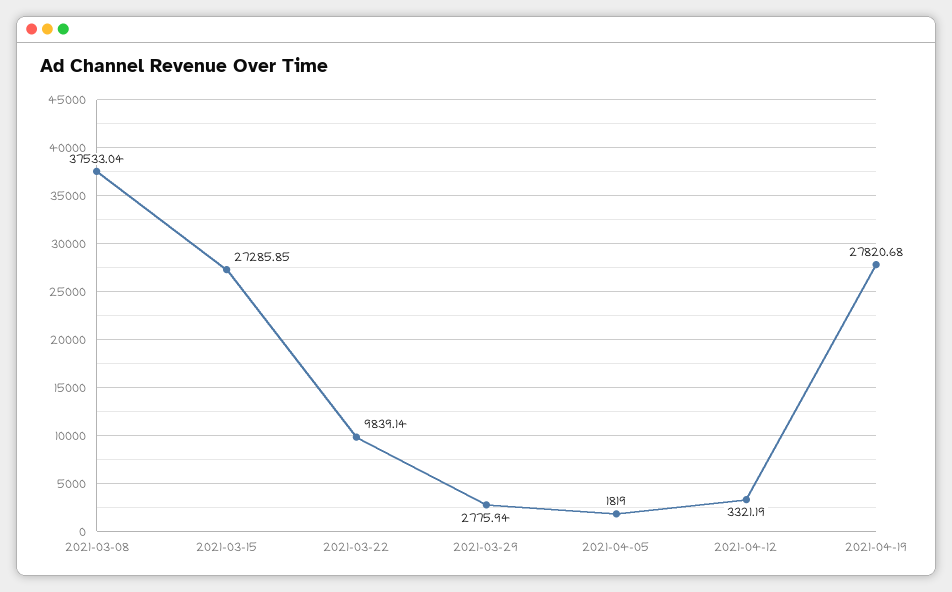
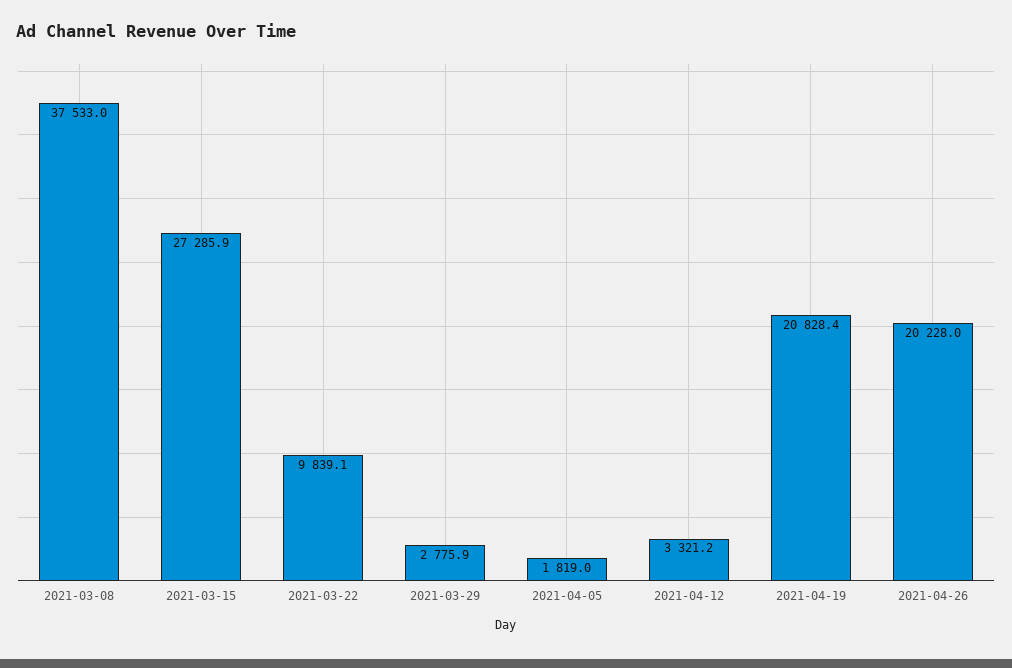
2021-04-19: 27820.68 -> 20828.4
2021-04-26: none -> 20228

